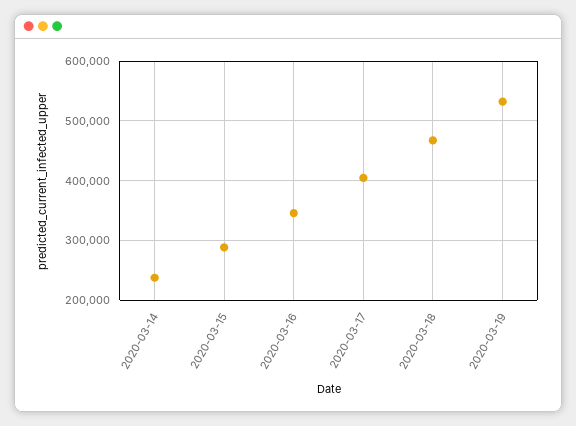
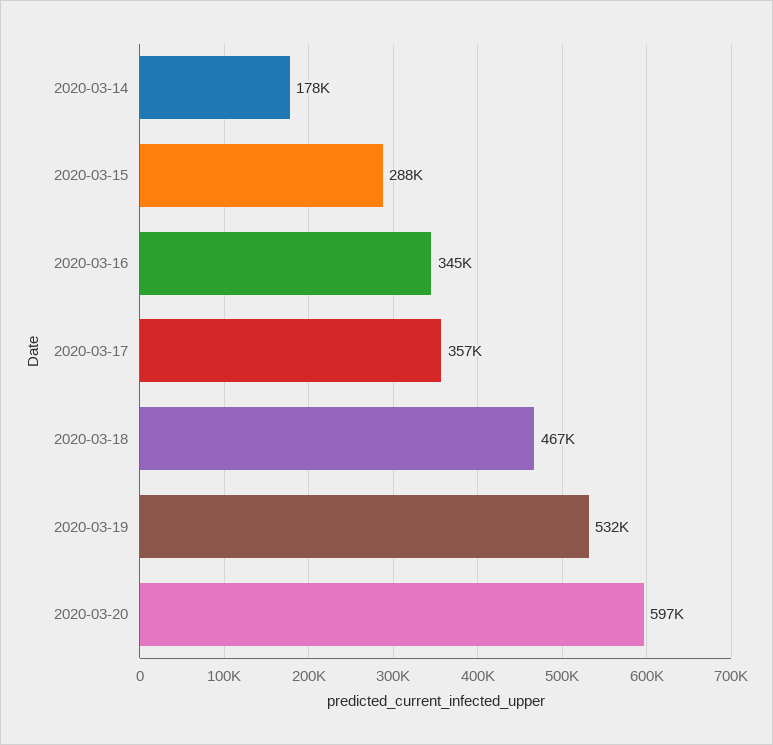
2020-03-14: 240000 -> 178000
2020-03-17: 400000 -> 357000
2020-03-20: none -> 597000

